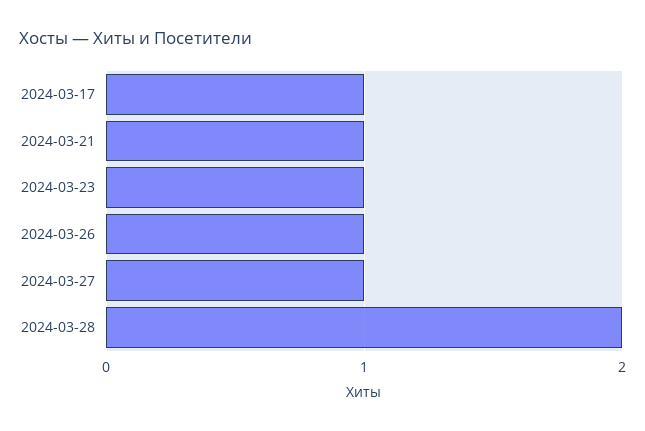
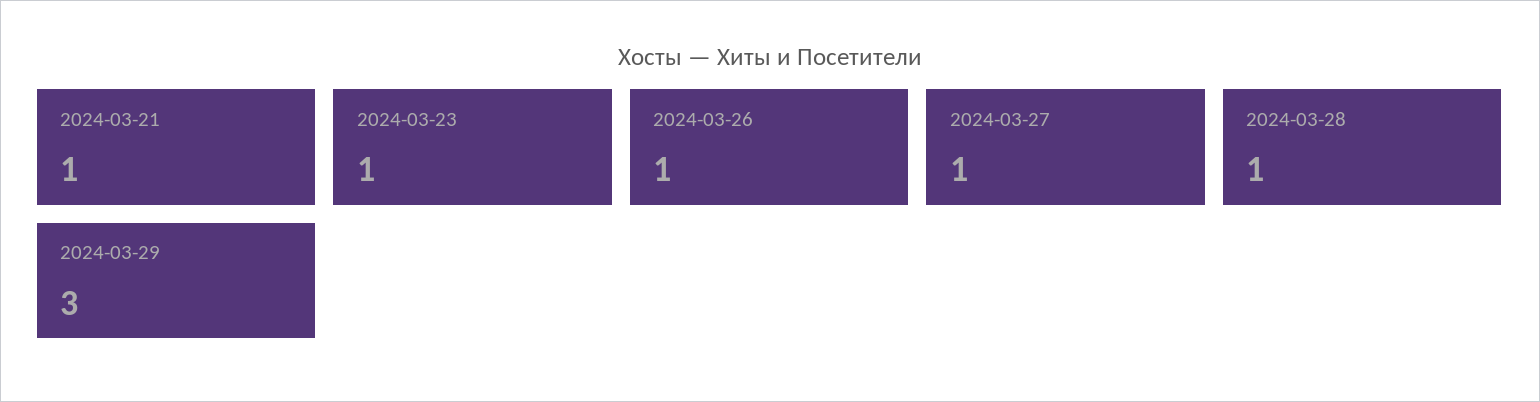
2024-03-17: 1 -> none
2024-03-28: 2 -> 1
2024-03-29: none -> 3

